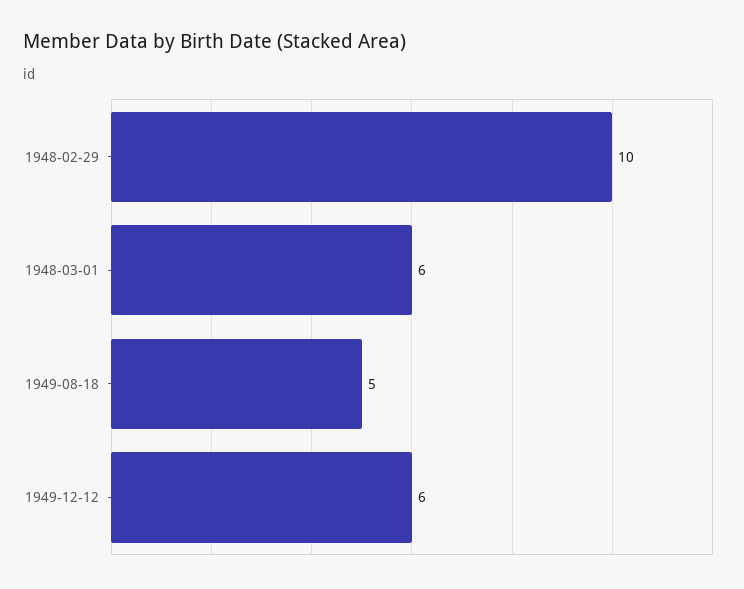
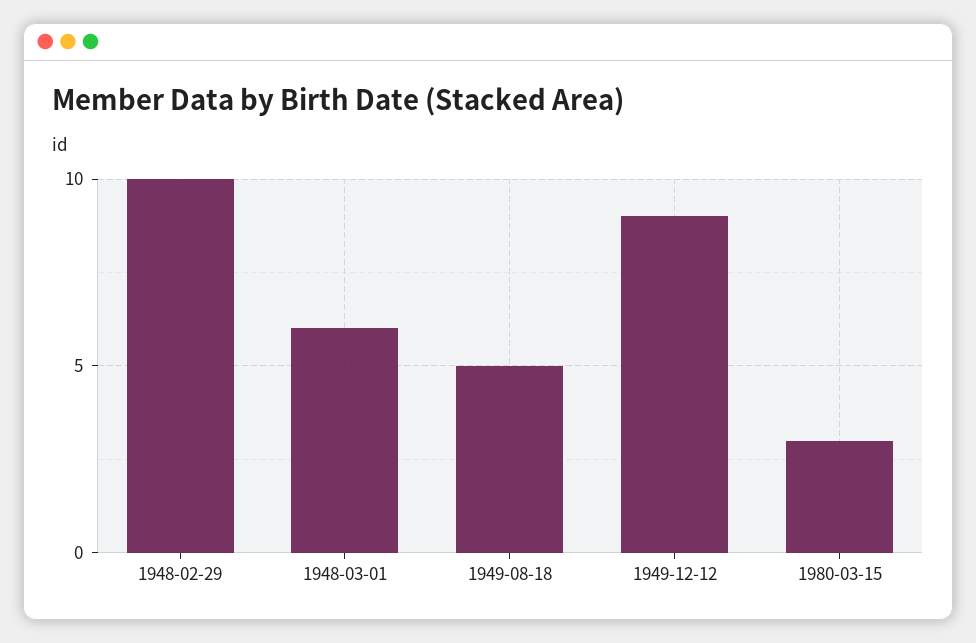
1949-12-12: 6 -> 9
1980-03-15: none -> 3

